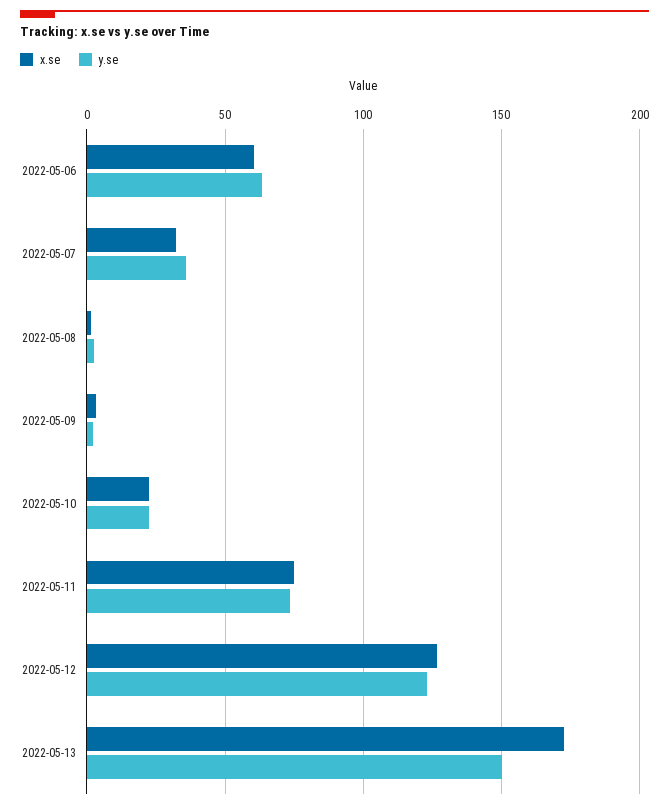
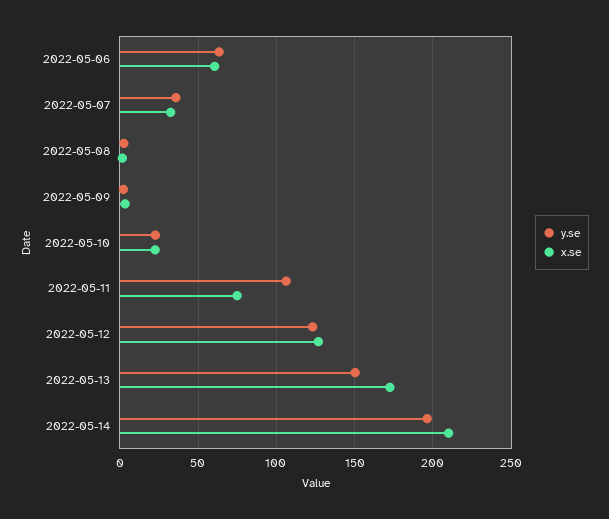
y.se, 2022-05-11: 75 -> 105
y.se, 2022-05-14: none -> 195
x.se, 2022-05-14: none -> 210

